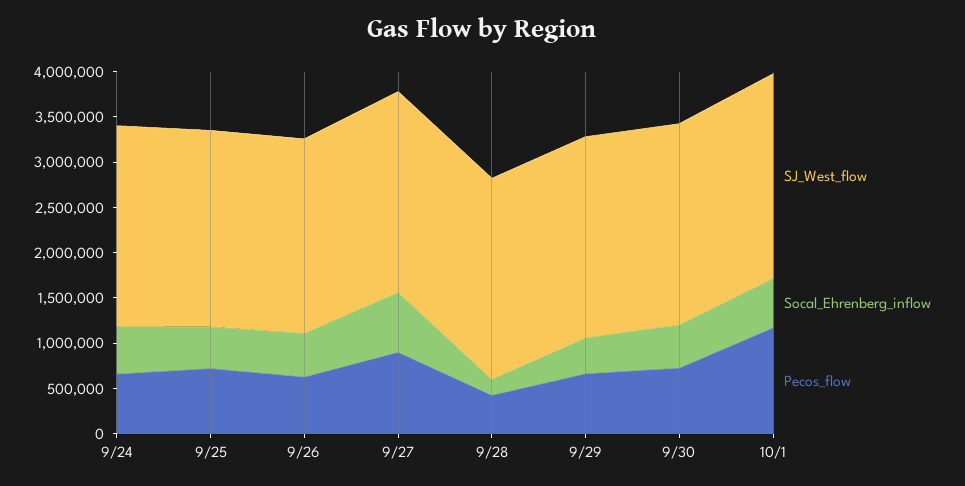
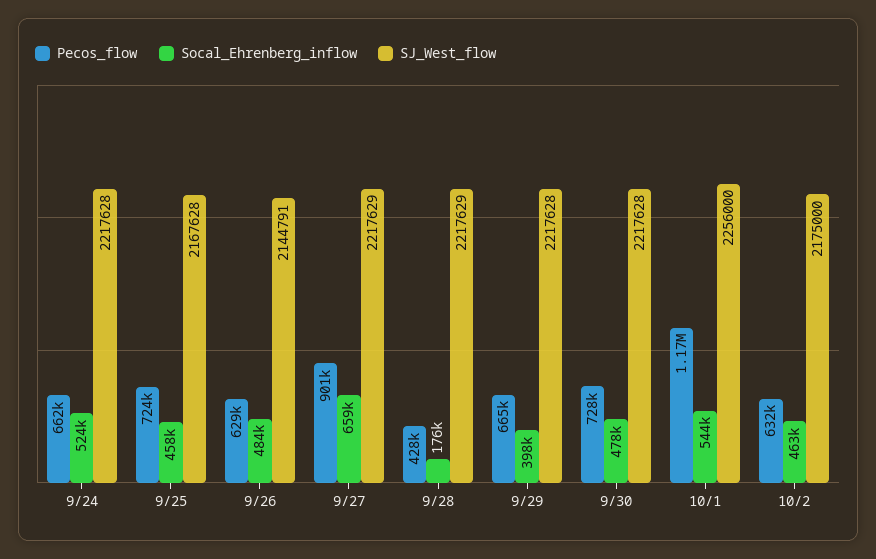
Pecos_flow, 10/2: none -> 632000
Socal_Ehrenberg_inflow, 10/2: none -> 463000
SJ_West_flow, 10/2: none -> 2175000

